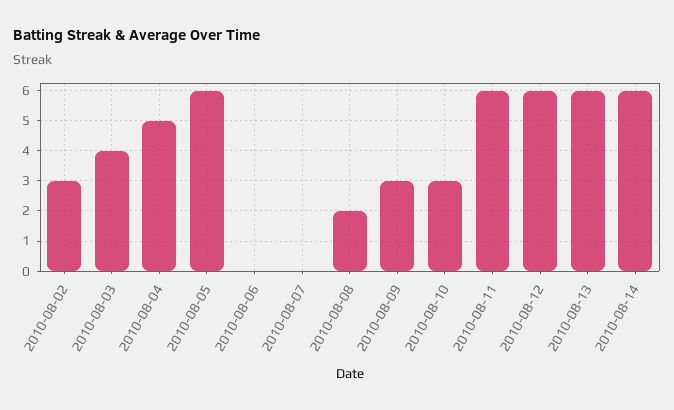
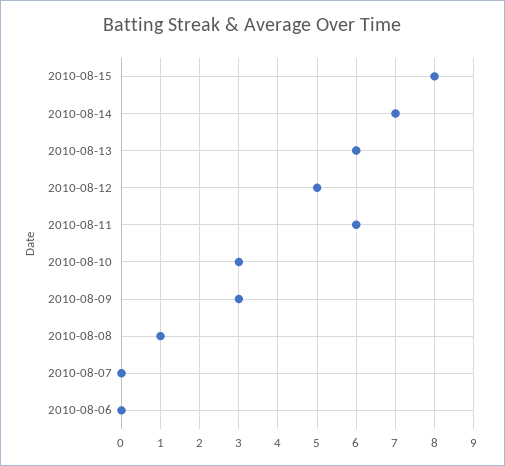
2010-08-02: 3 -> none
2010-08-03: 4 -> none
2010-08-04: 5 -> none
2010-08-05: 6 -> none
2010-08-08: 2 -> 1
2010-08-12: 6 -> 5
2010-08-14: 6 -> 7
2010-08-15: none -> 8

